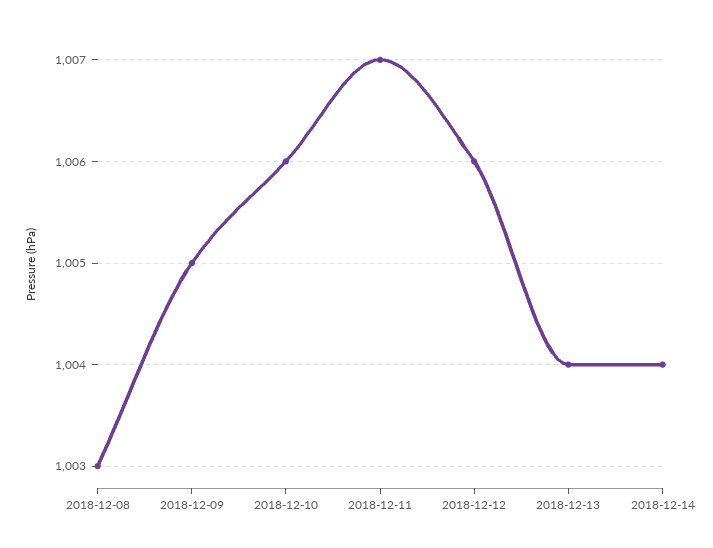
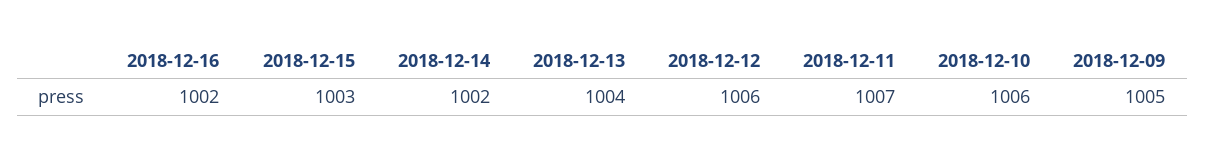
2018-12-08: 1003 -> none
2018-12-14: 1004 -> 1002
2018-12-16: none -> 1002
2018-12-15: none -> 1003

